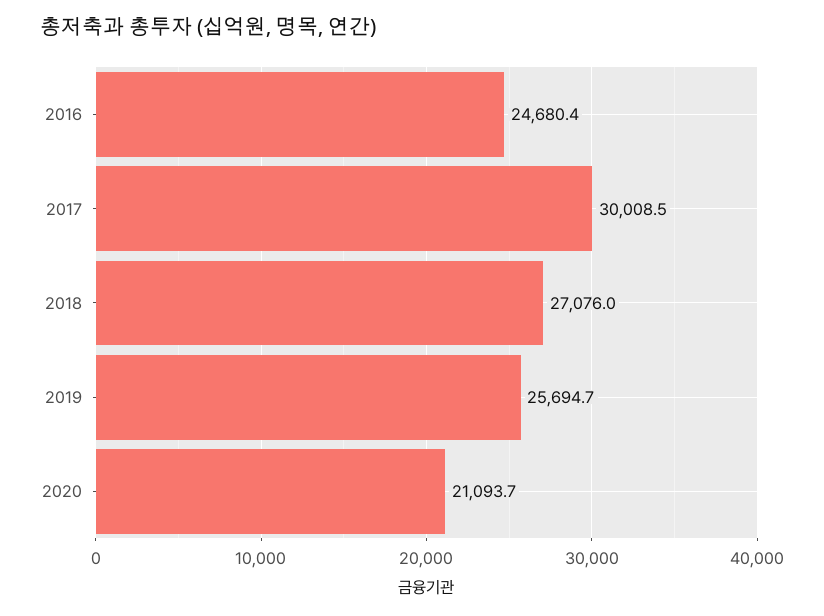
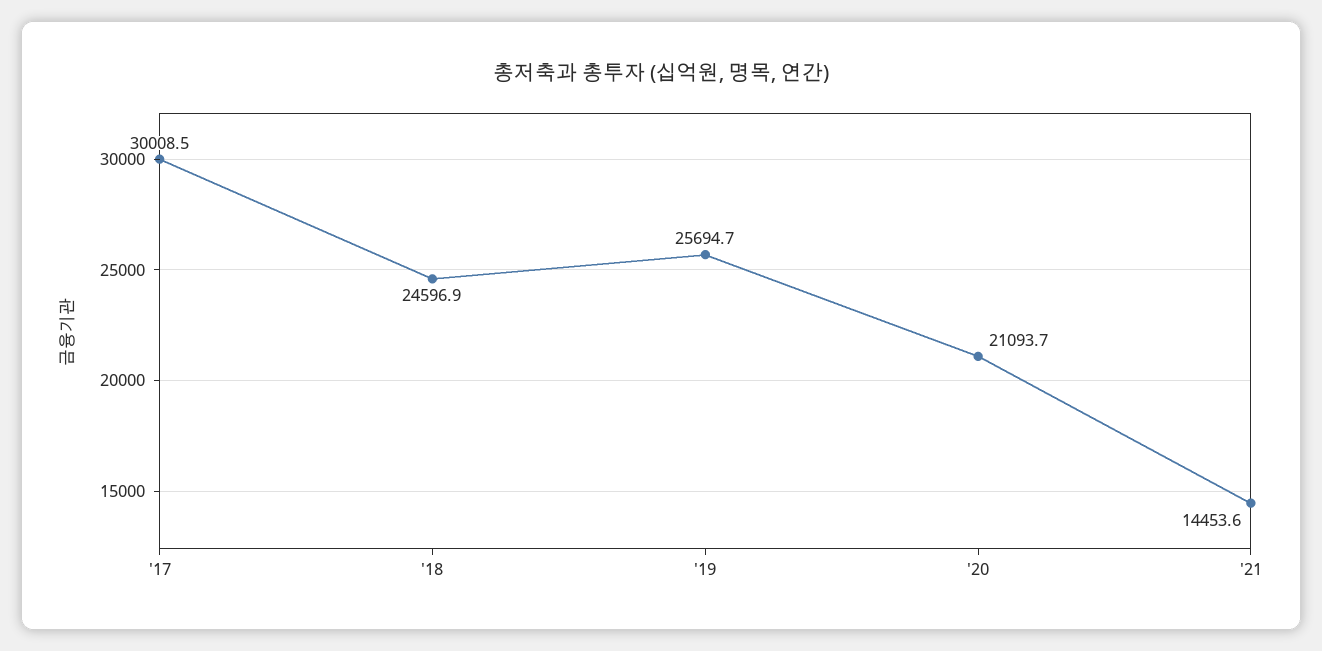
2016: 24680.4 -> none
2018: 27076 -> 24596.9
'21: none -> 14453.6

